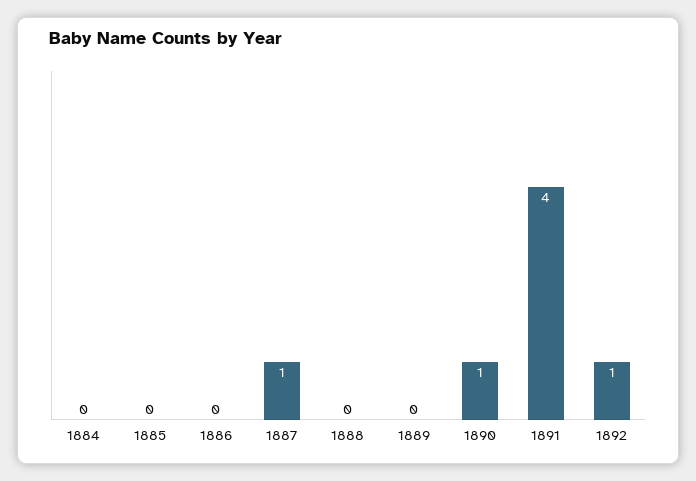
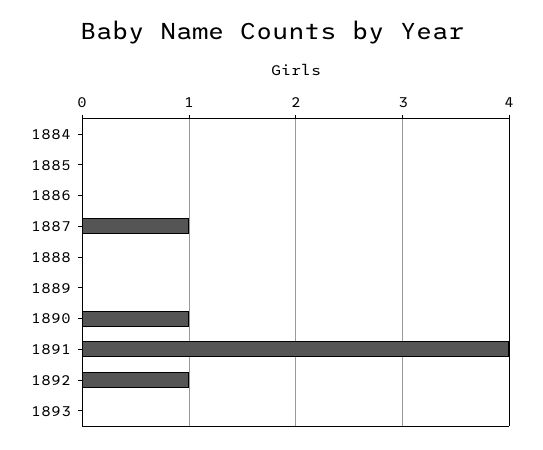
1893: none -> 0

